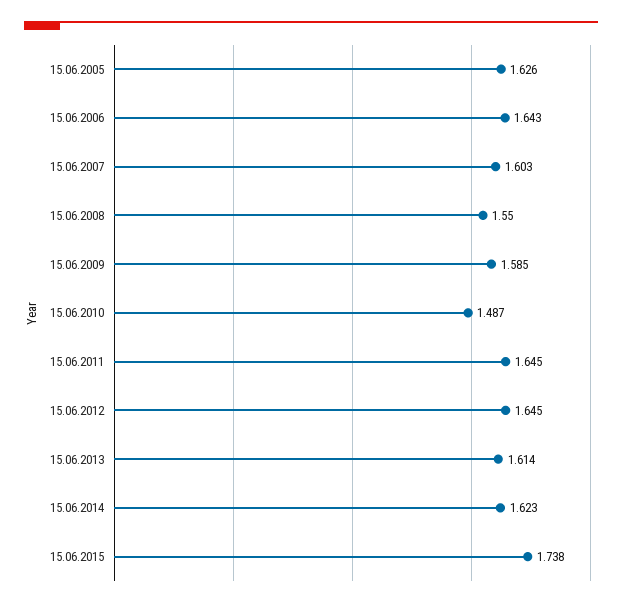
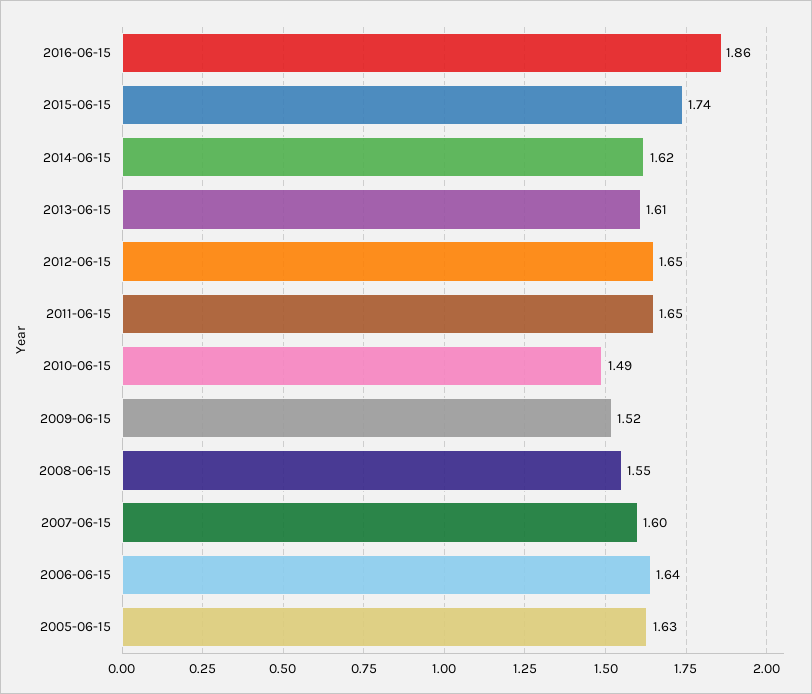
15.06.2009: 1.585 -> 1.52
2016-06-15: none -> 1.86

